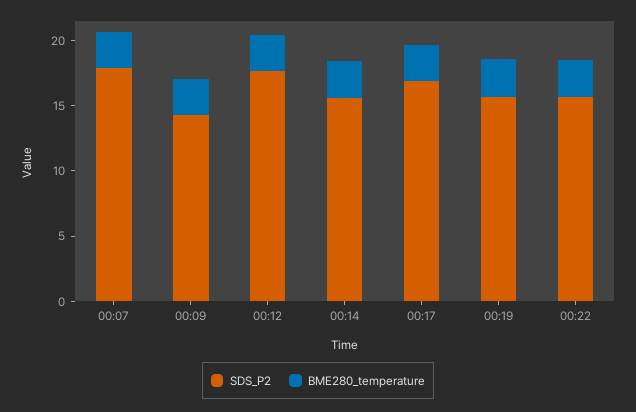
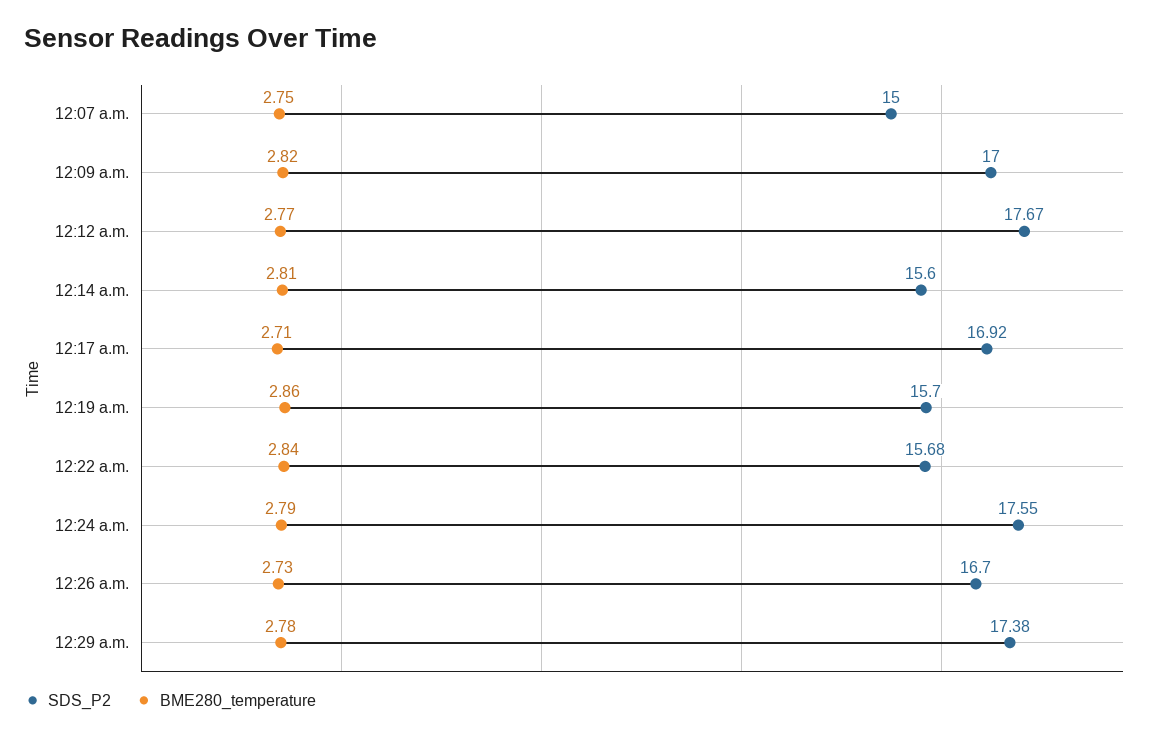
SDS_P2, 00:07: 18 -> 15
SDS_P2, 00:09: 14 -> 17
SDS_P2, 12:24 a.m.: none -> 17.55
BME280_temperature, 12:24 a.m.: none -> 2.79
SDS_P2, 12:26 a.m.: none -> 16.7
BME280_temperature, 12:26 a.m.: none -> 2.73
SDS_P2, 12:29 a.m.: none -> 17.38
BME280_temperature, 12:29 a.m.: none -> 2.78

